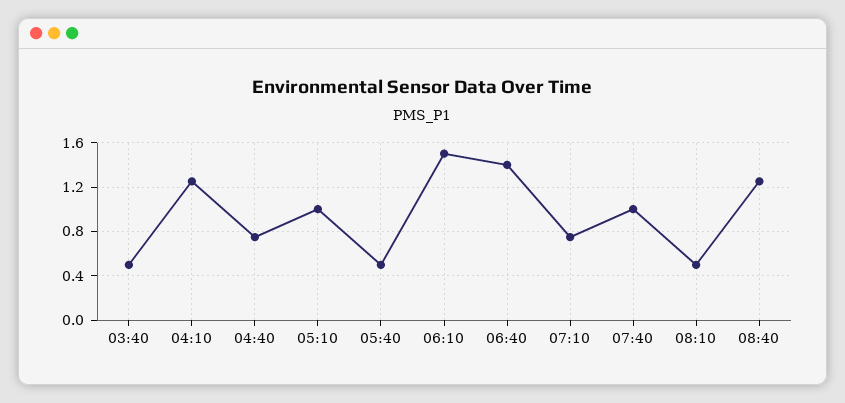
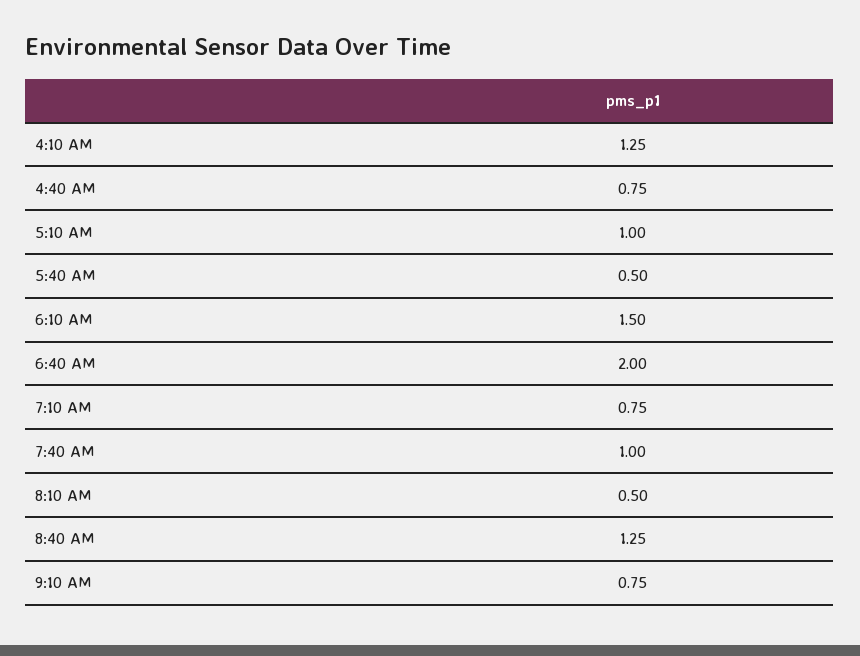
03:40: 0.5 -> none
06:40: 1.4 -> 2
9:10 AM: none -> 0.75

